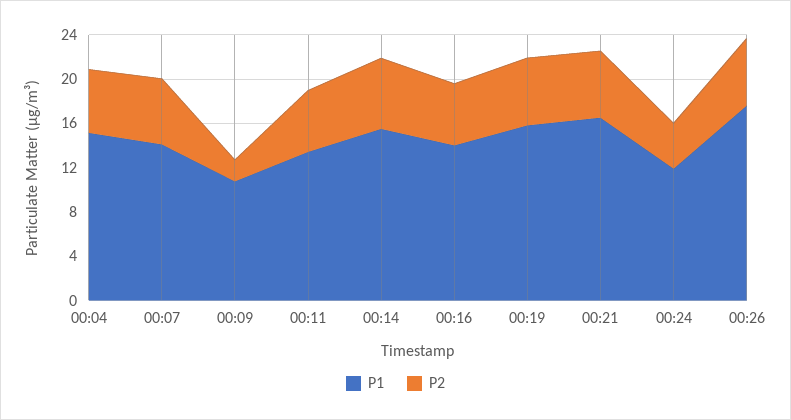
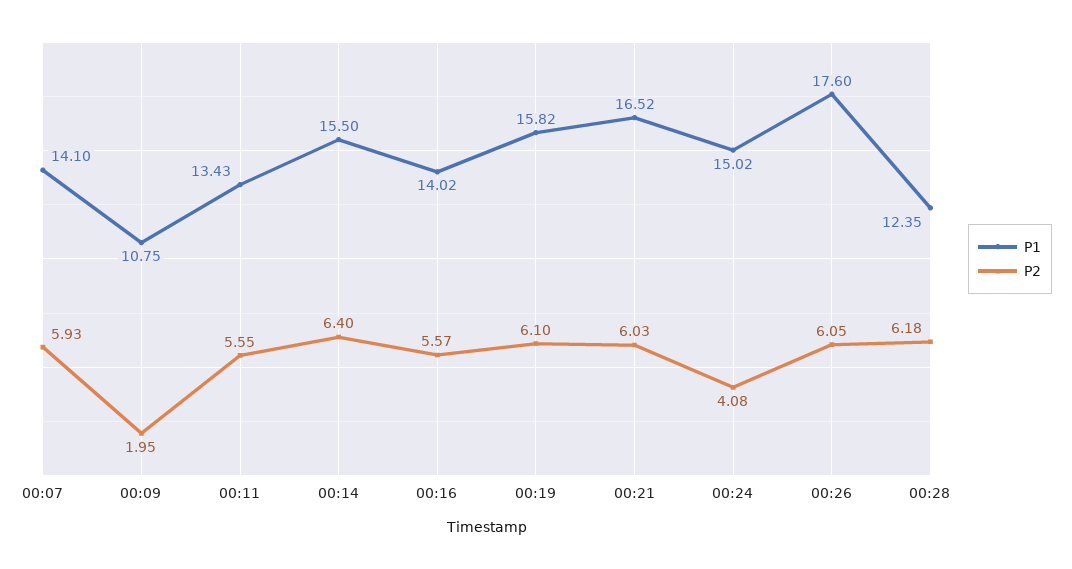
P1, 00:04: 15 -> none
P2, 00:04: 6 -> none
P1, 00:24: 12 -> 15.02
P1, 00:28: none -> 12.35
P2, 00:28: none -> 6.18

